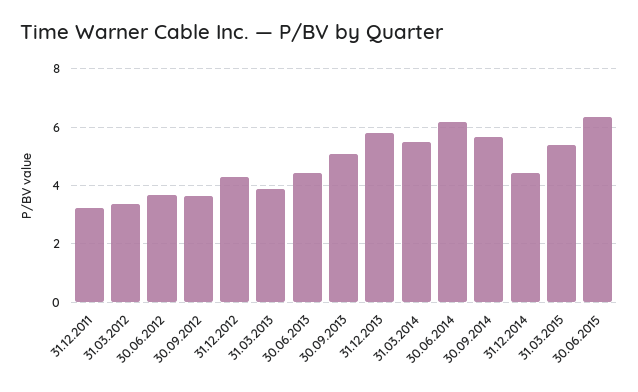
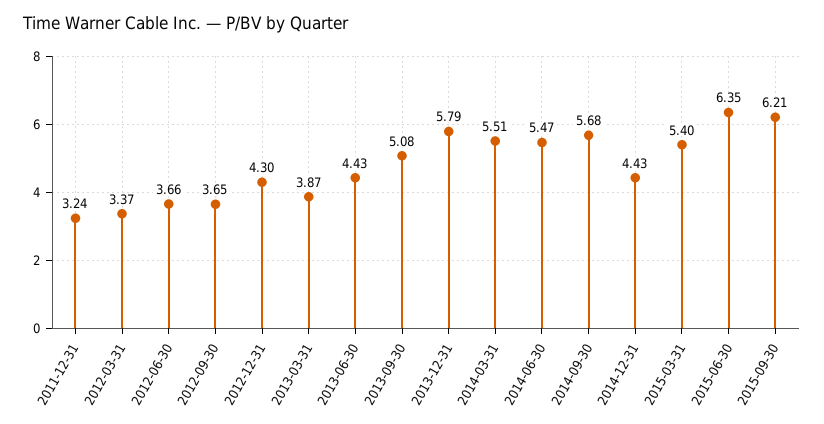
30.06.2014: 6.25 -> 5.47
2015-09-30: none -> 6.21

